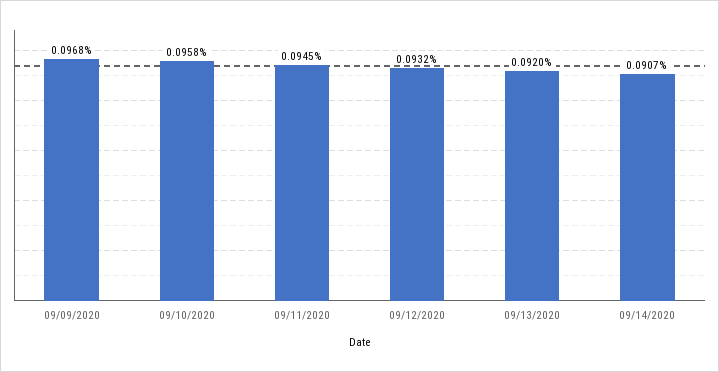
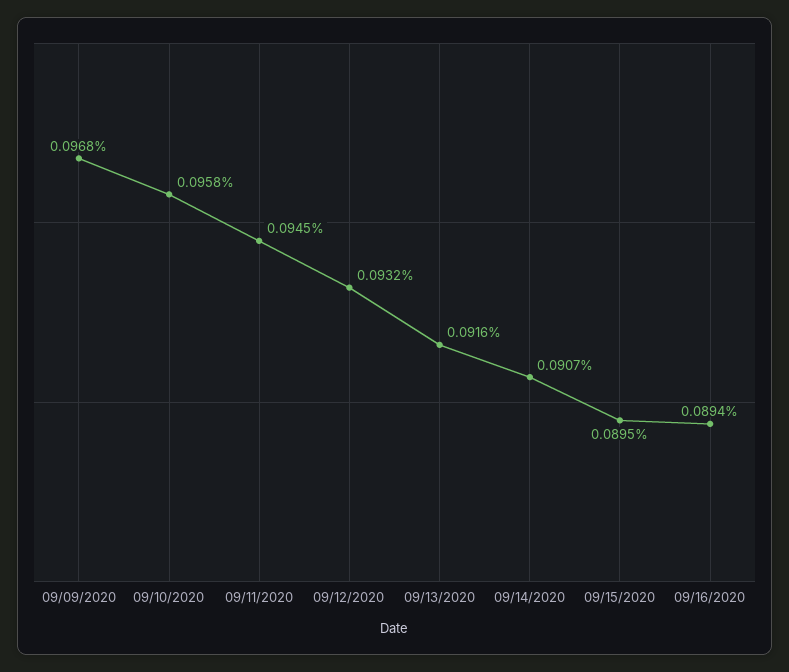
09/13/2020: 0.092 -> 0.0916
09/15/2020: none -> 0.0895
09/16/2020: none -> 0.0894

